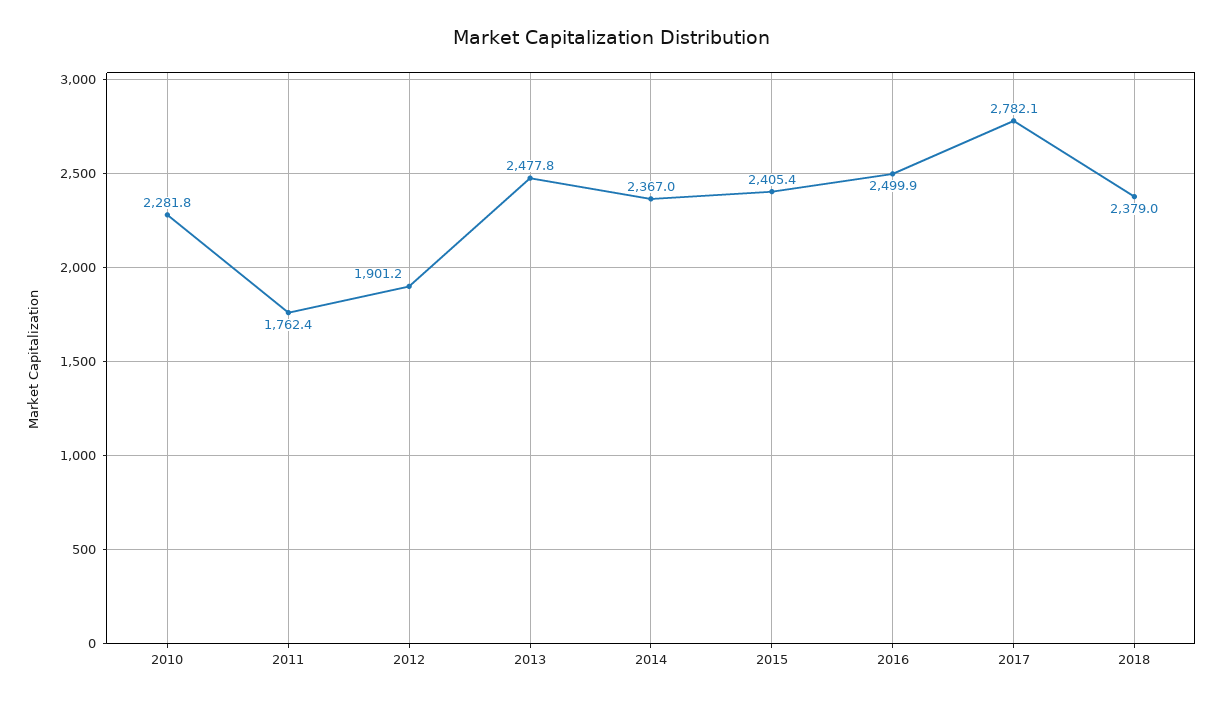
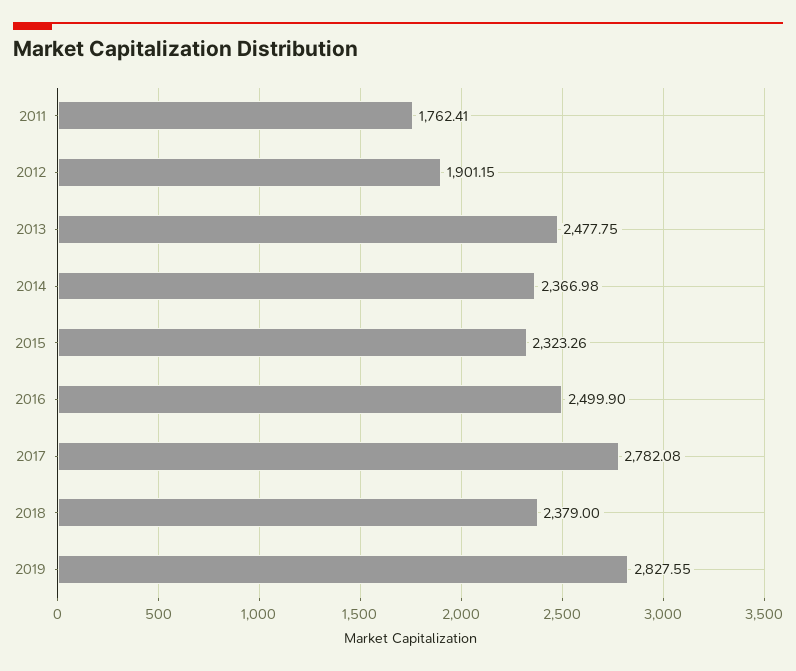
2010: 2281.8 -> none
2015: 2405.4 -> 2323.26
2019: none -> 2827.55

